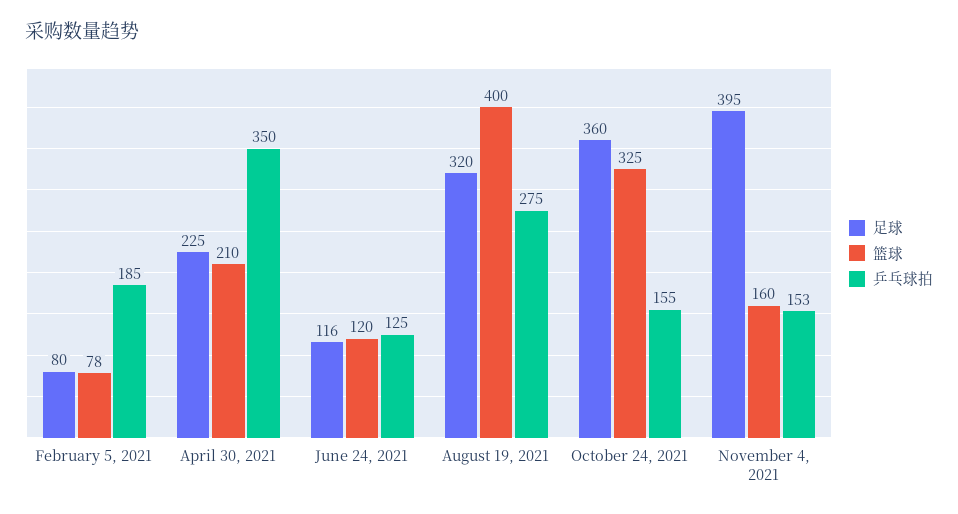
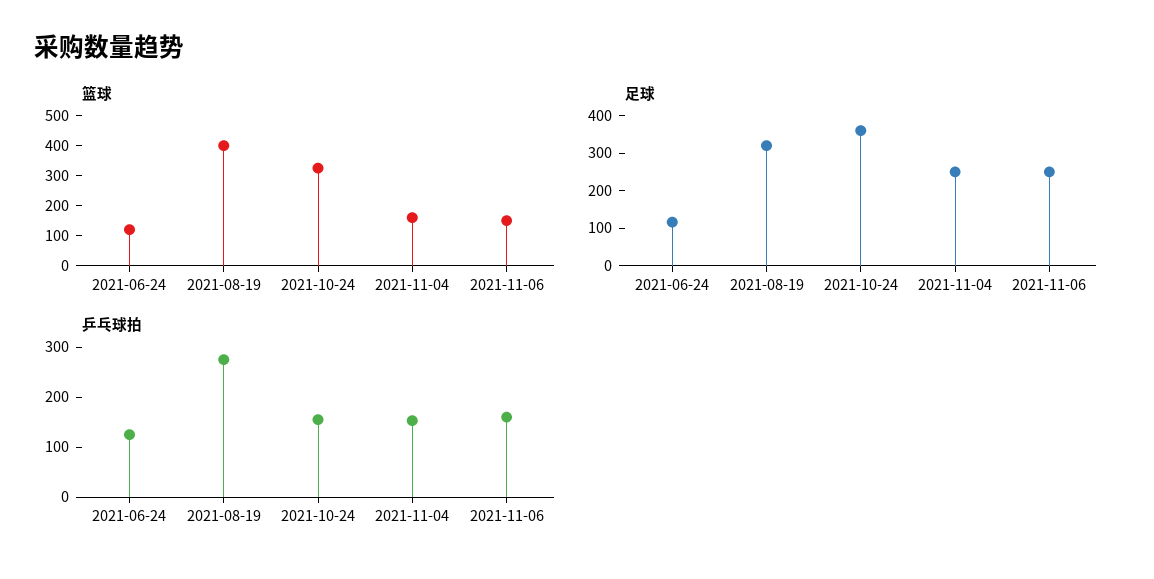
足球, February 5, 2021: 80 -> none
篮球, February 5, 2021: 78 -> none
乒乓球拍, February 5, 2021: 185 -> none
足球, April 30, 2021: 225 -> none
篮球, April 30, 2021: 210 -> none
乒乓球拍, April 30, 2021: 350 -> none
足球, November 4, 2021: 395 -> 250
篮球, 2021-11-06: none -> 150
足球, 2021-11-06: none -> 250
乒乓球拍, 2021-11-06: none -> 160

